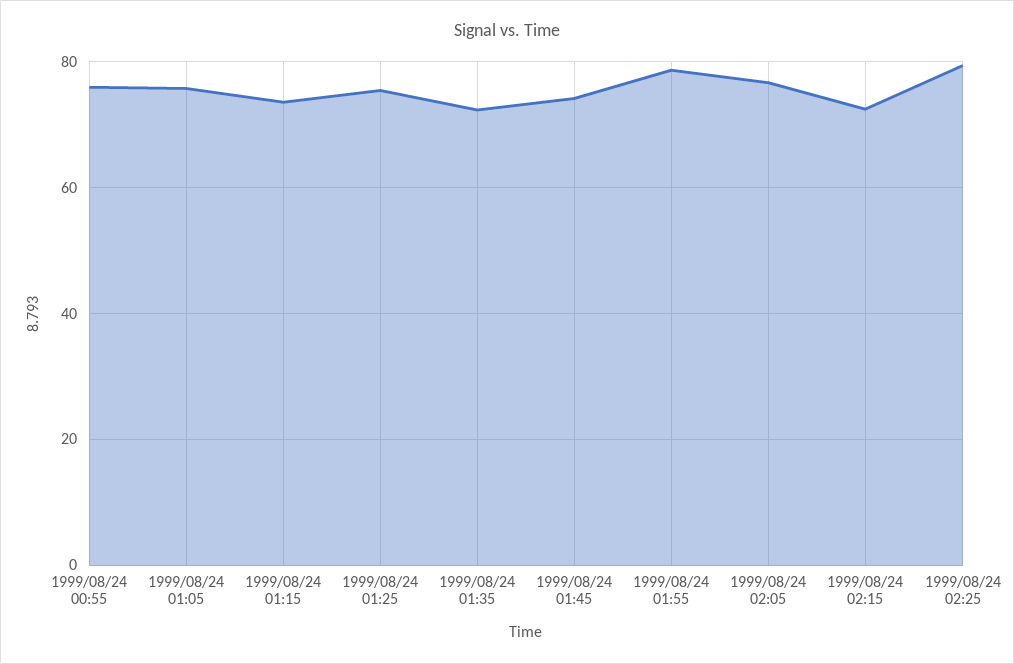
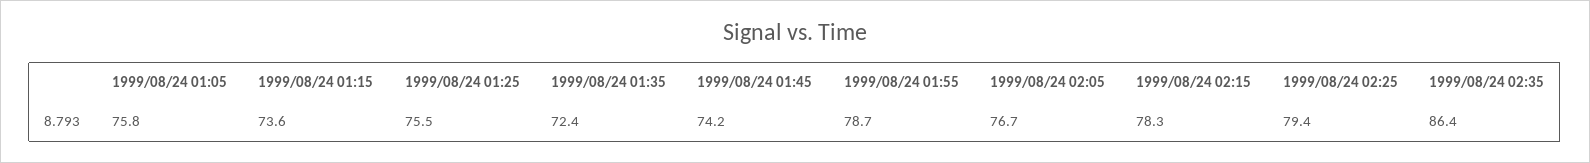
1999/08/24 00:55: 76 -> none
1999/08/24 02:15: 72 -> 78.3
1999/08/24 02:35: none -> 86.4

